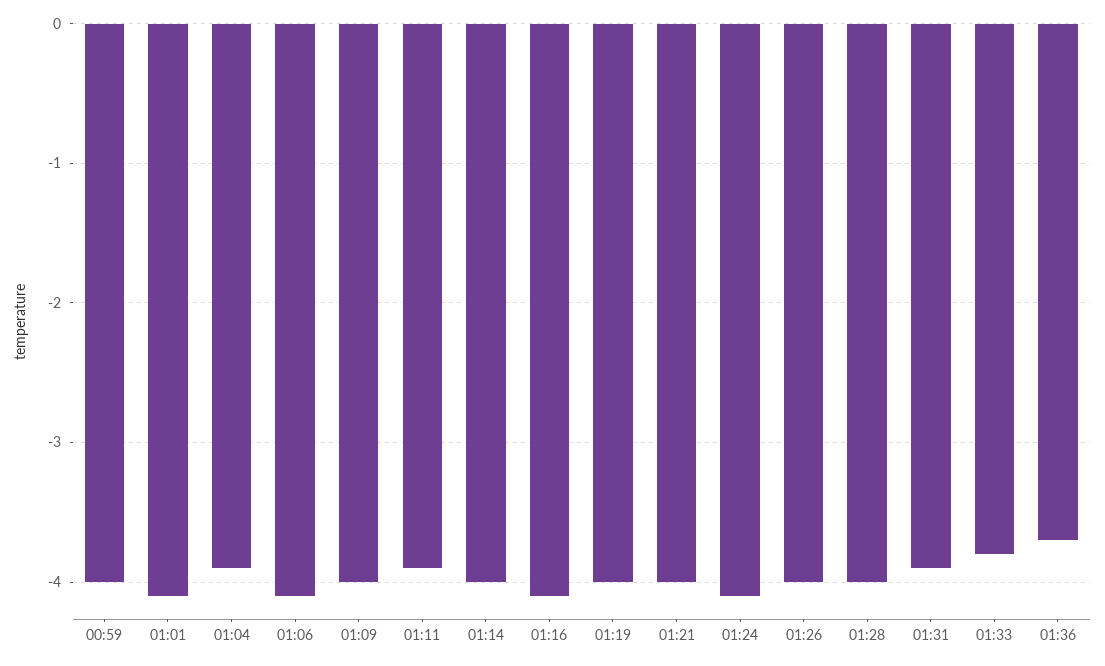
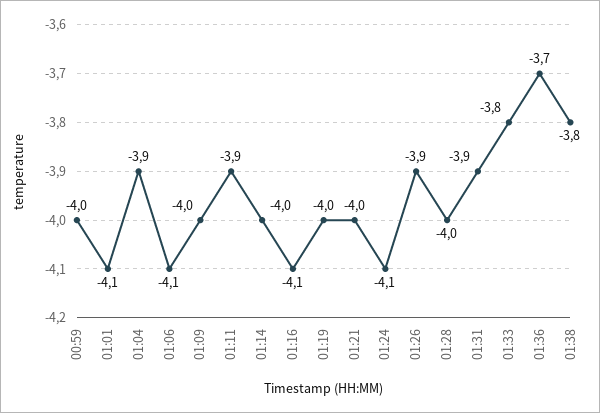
01:26: -4 -> -3.9
01:38: none -> -3.8

